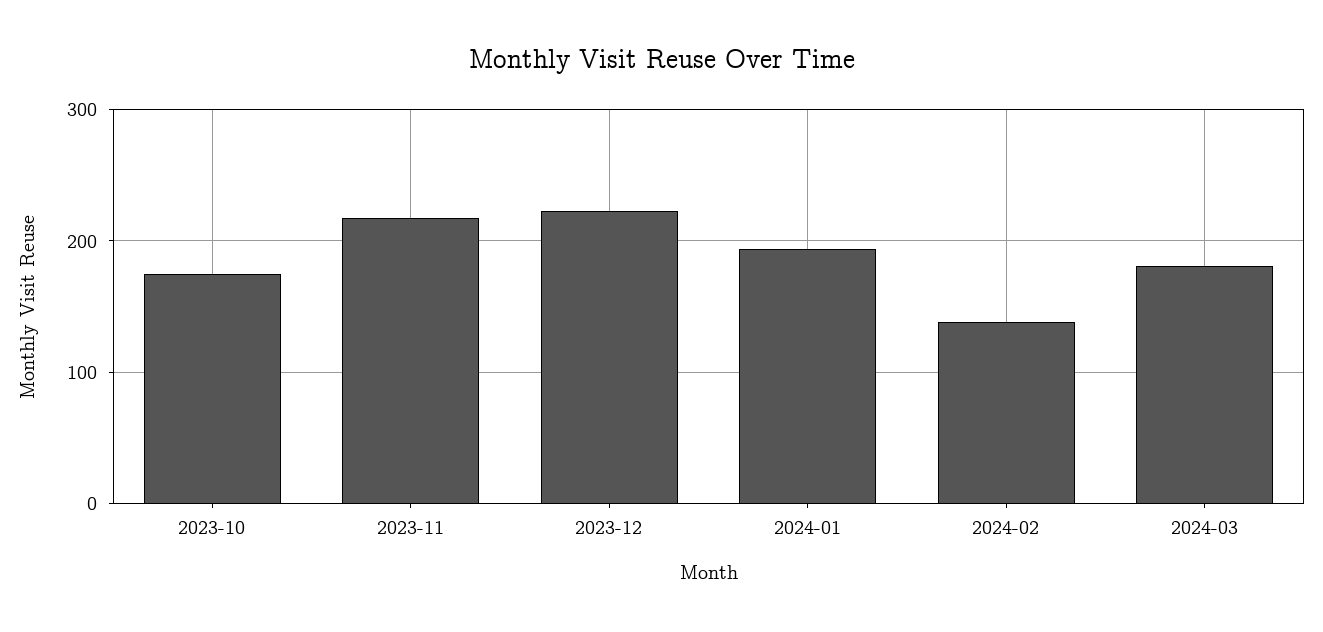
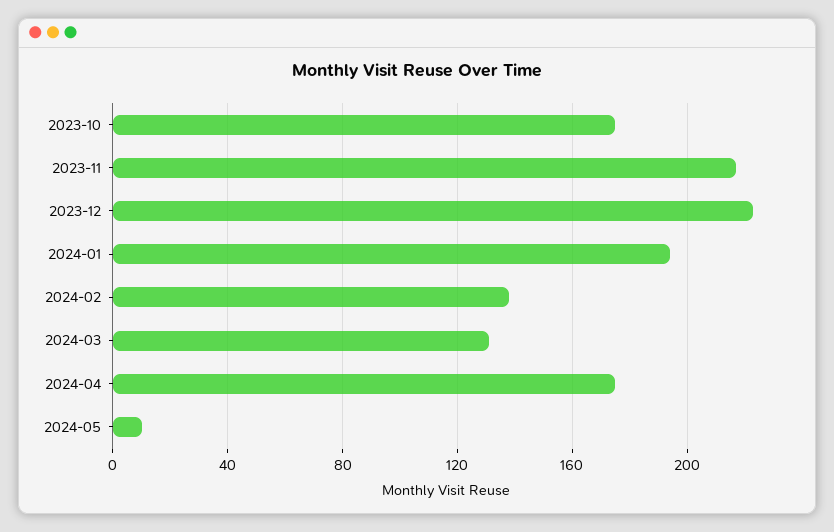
2024-03: 180 -> 130
2024-04: none -> 175
2024-05: none -> 10

